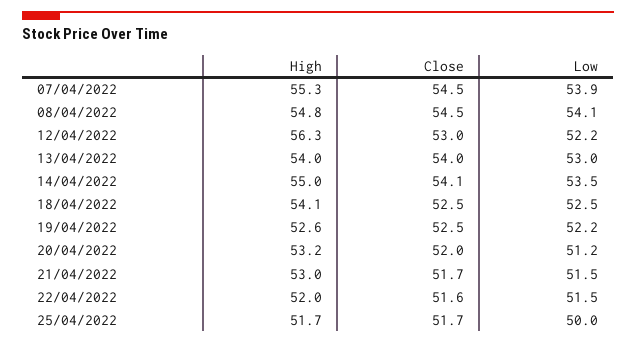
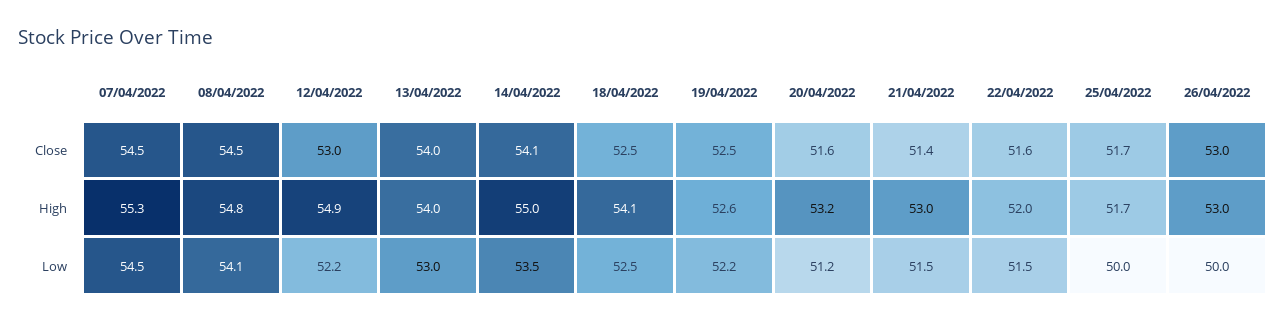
Low, 07/04/2022: 53.9 -> 54.5
High, 12/04/2022: 56.3 -> 54.9
Close, 20/04/2022: 52 -> 51.6
Close, 21/04/2022: 51.7 -> 51.4
Close, 26/04/2022: none -> 53
High, 26/04/2022: none -> 53
Low, 26/04/2022: none -> 50

